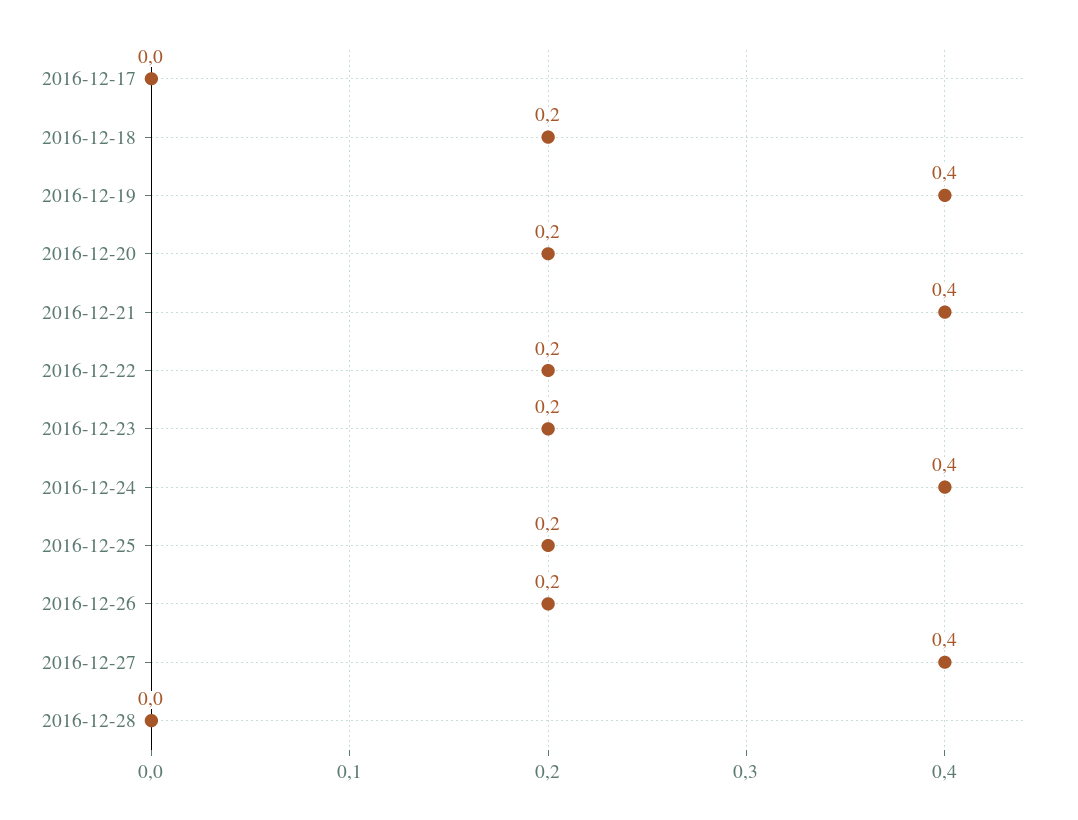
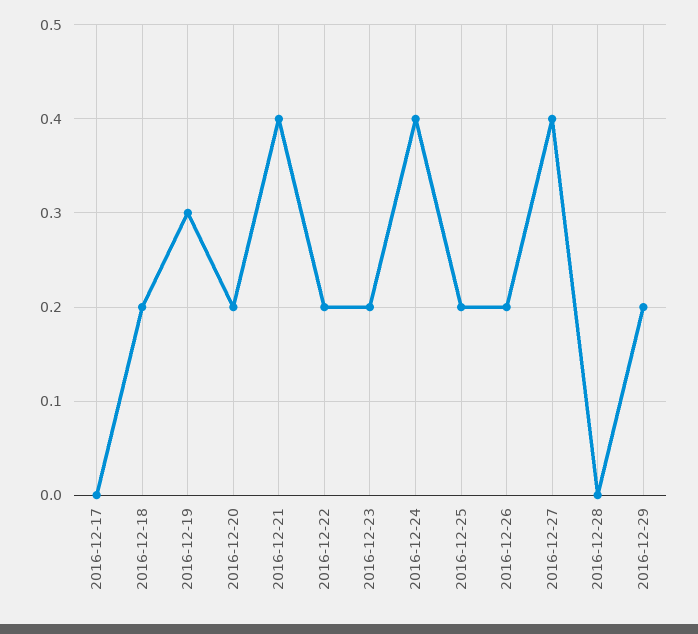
2016-12-19: 0.4 -> 0.3
2016-12-29: none -> 0.2

